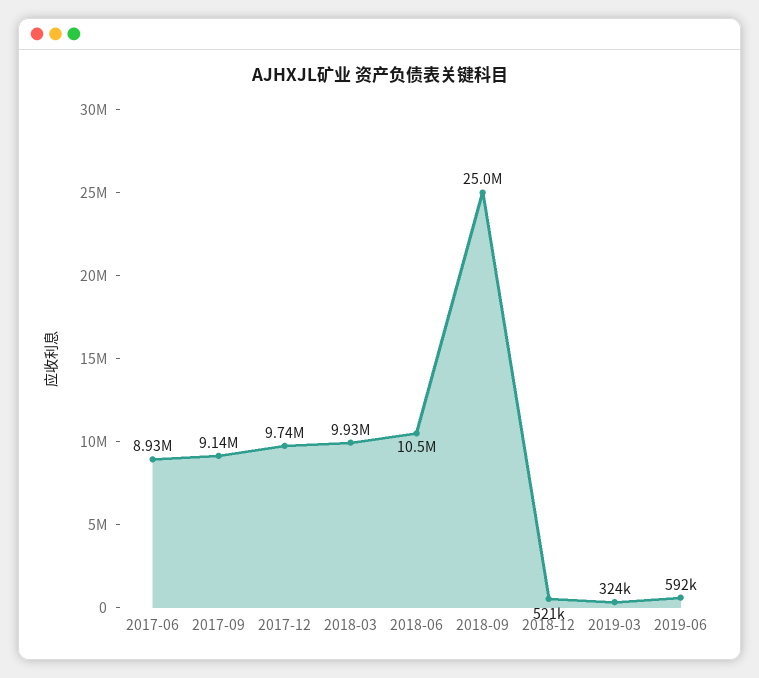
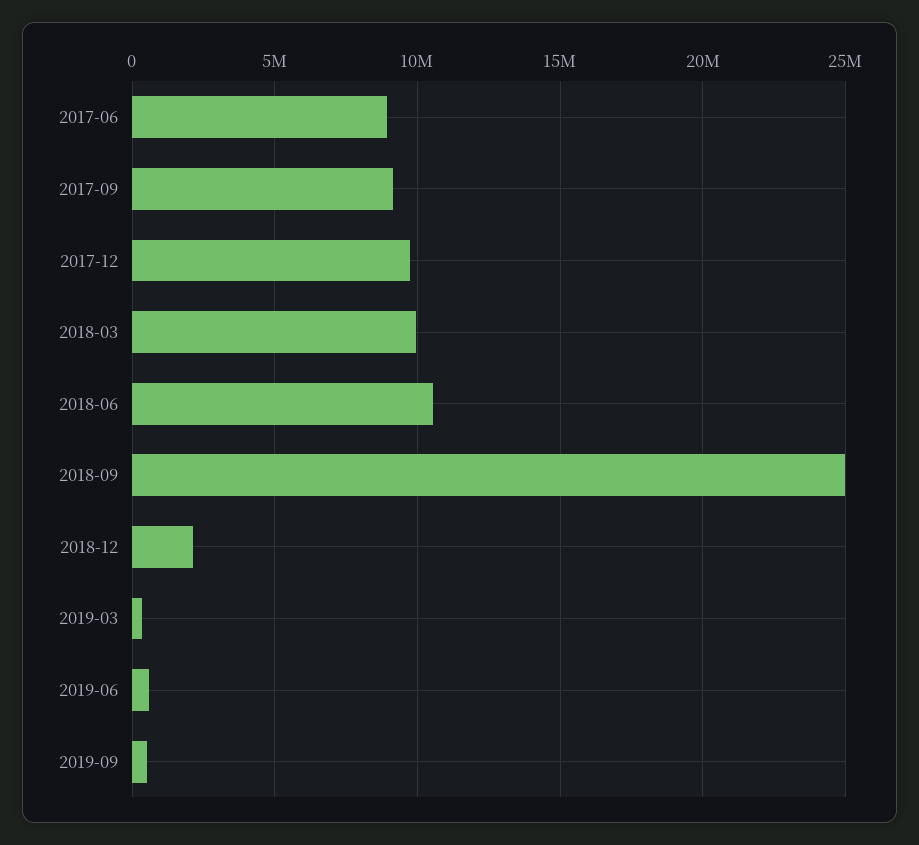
2018-12: 521000 -> 2000000
2019-09: none -> 500000

